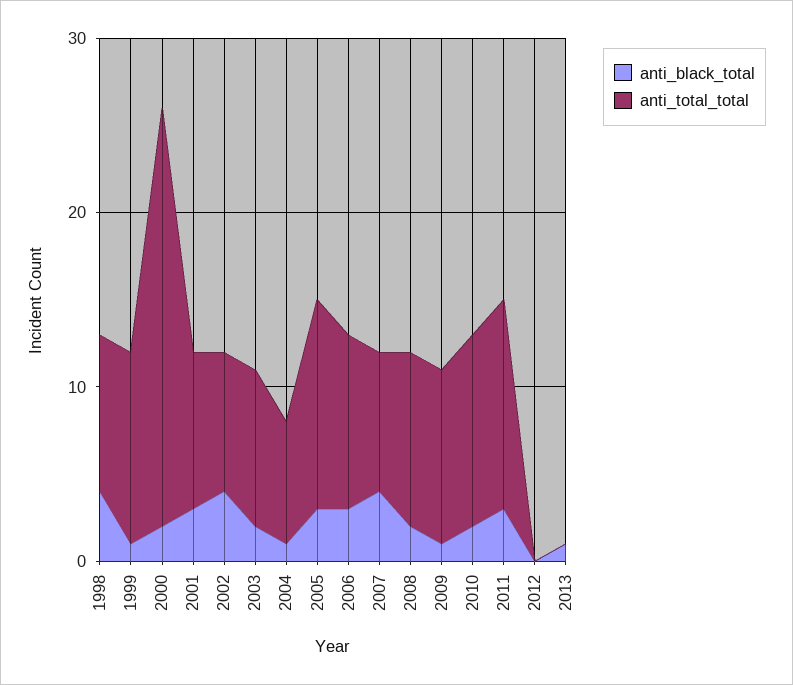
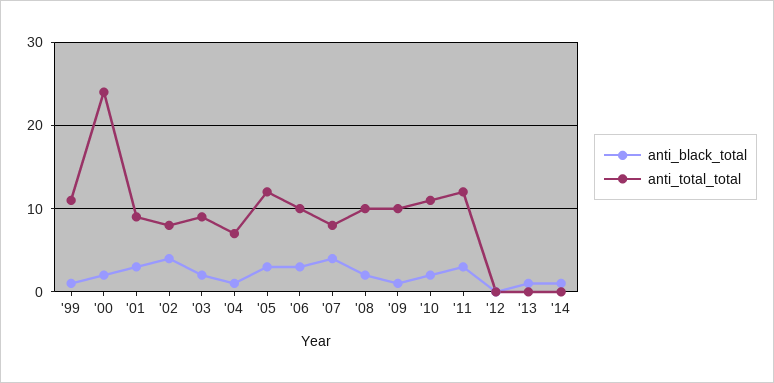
anti_black_total, 1998: 4 -> none
anti_total_total, 1998: 9 -> none
anti_black_total, '14: none -> 1
anti_total_total, '14: none -> 0

